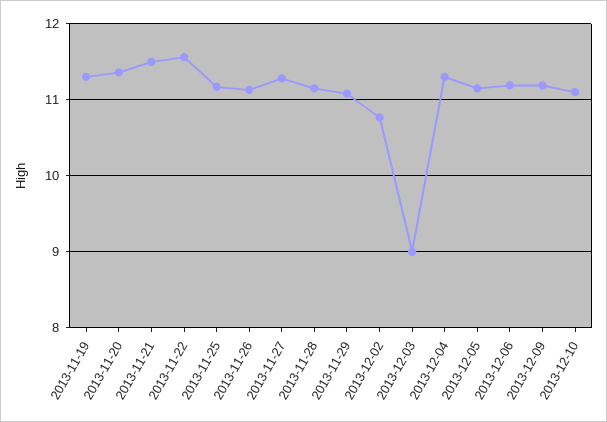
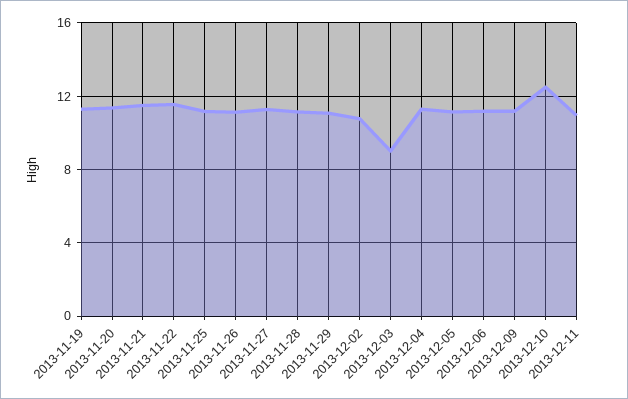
2013-12-10: 11.1 -> 12.5
2013-12-11: none -> 11

